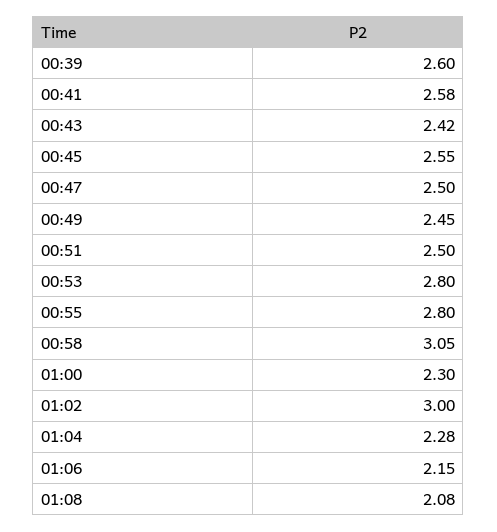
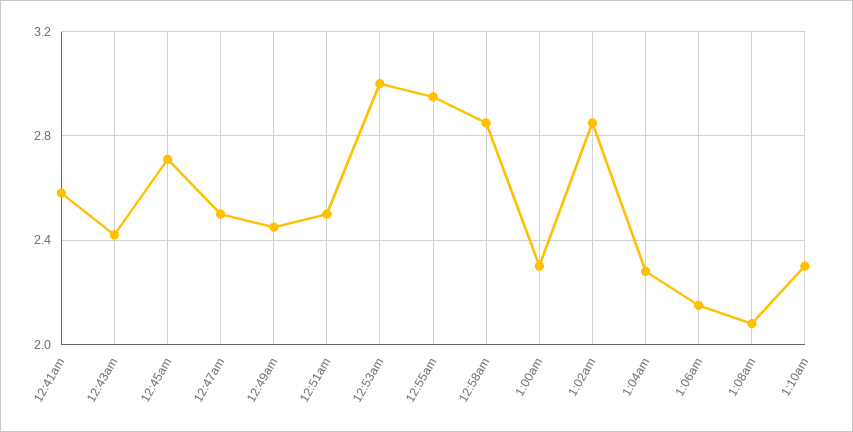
00:39: 2.6 -> none
00:45: 2.55 -> 2.7
00:53: 2.8 -> 3
00:55: 2.8 -> 2.95
00:58: 3.05 -> 2.85
01:02: 3 -> 2.85
1:10am: none -> 2.3

